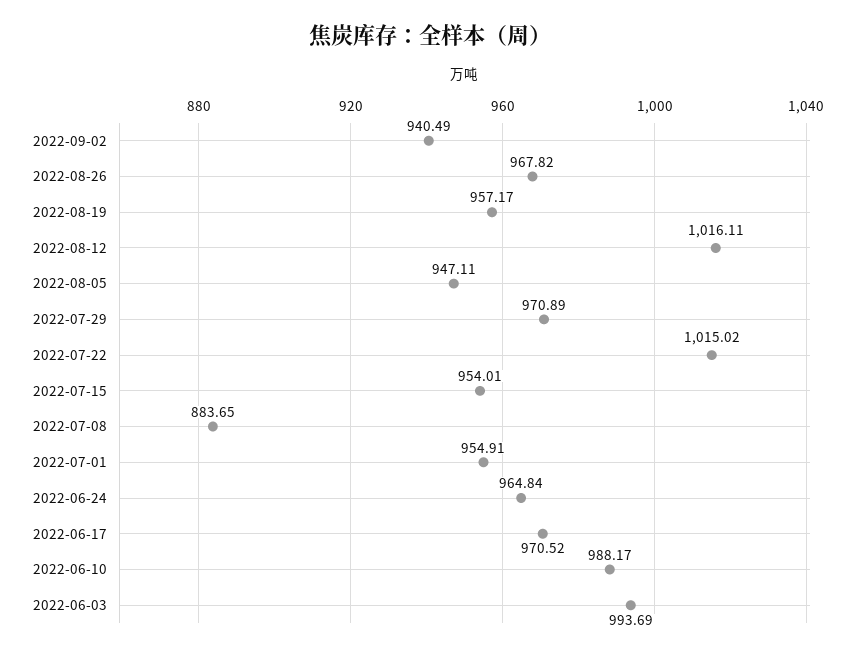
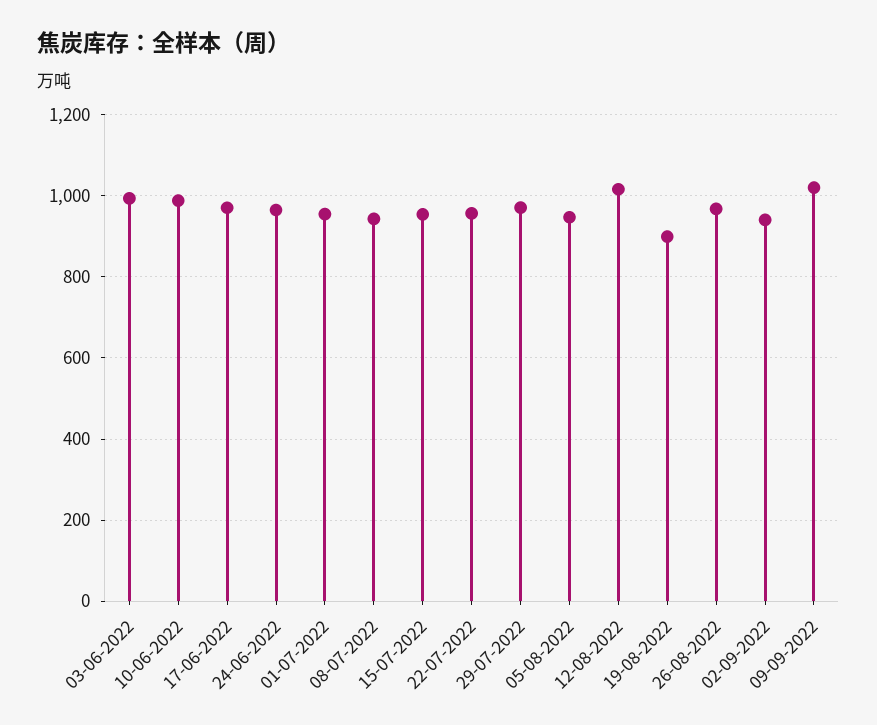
2022-08-19: 957.17 -> 900
2022-07-22: 1015.02 -> 960
2022-07-08: 883.65 -> 940
09-09-2022: none -> 1020

